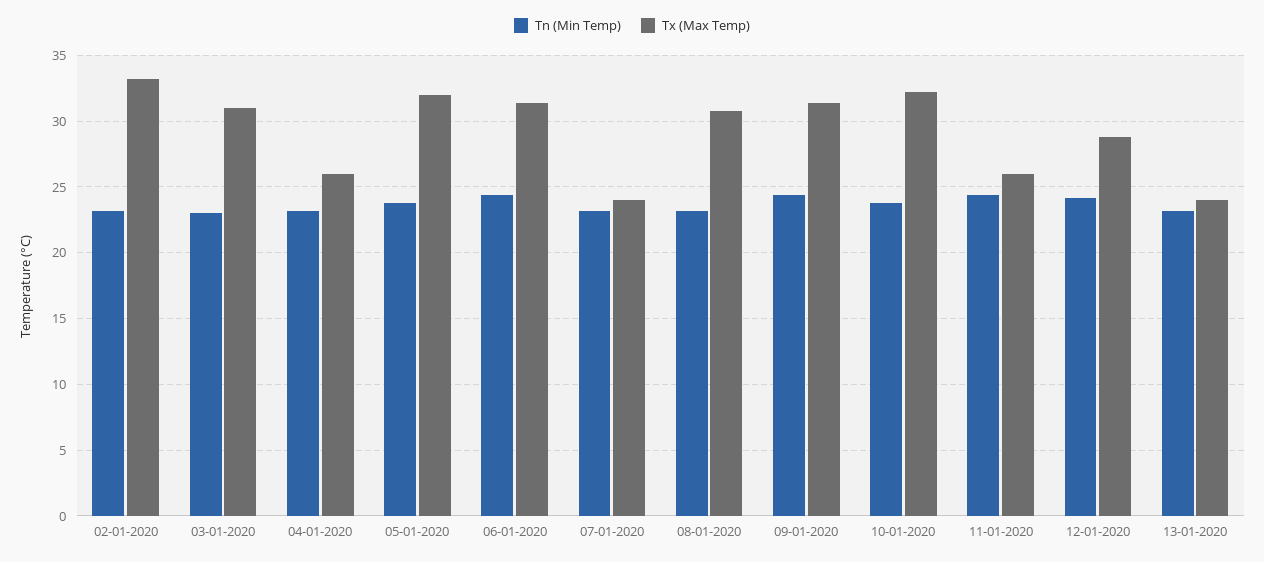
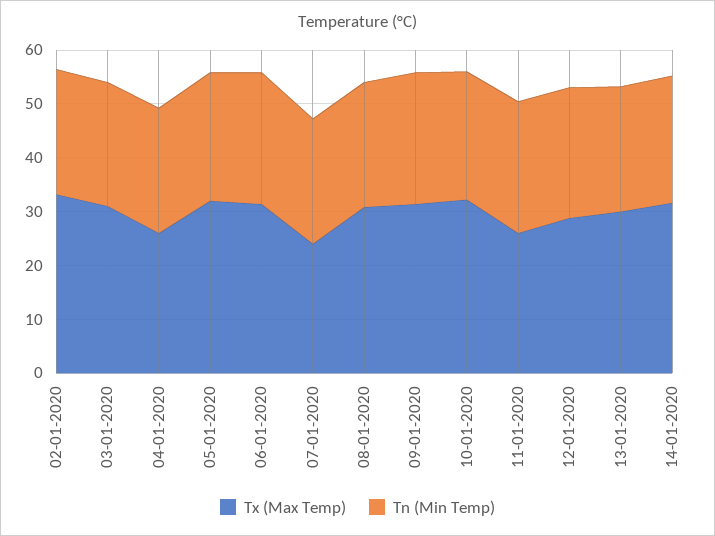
Tx (Max Temp), 13-01-2020: 24 -> 30
Tx (Max Temp), 14-01-2020: none -> 32
Tn (Min Temp), 14-01-2020: none -> 24

